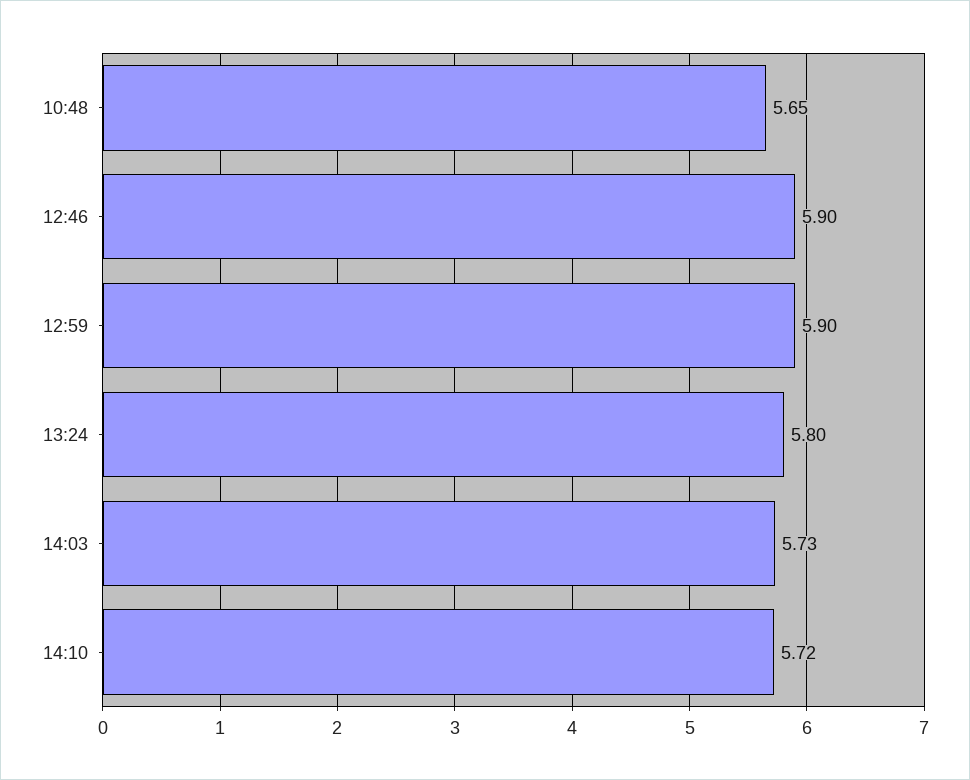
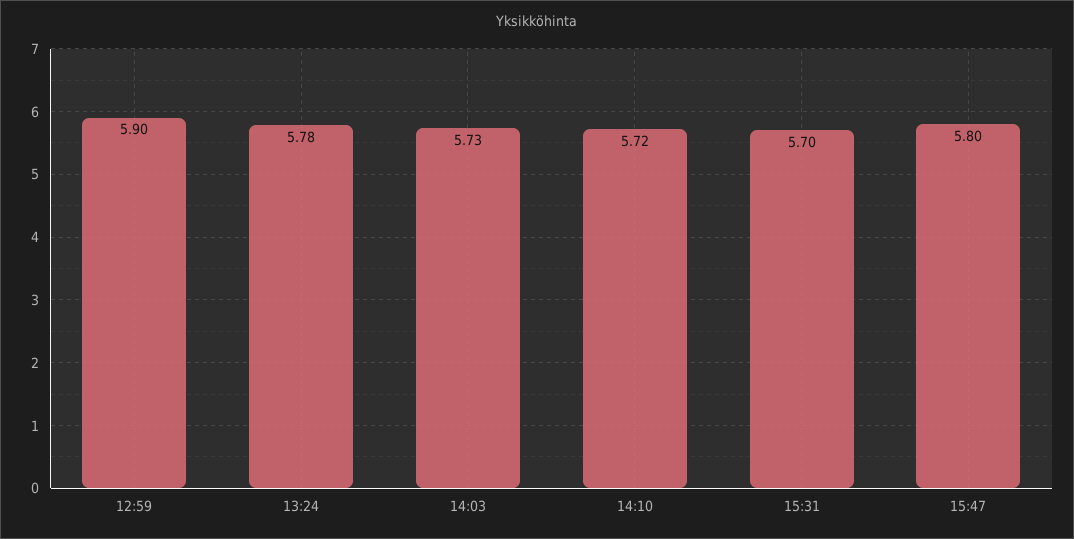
10:48: 5.65 -> none
12:46: 5.9 -> none
13:24: 5.8 -> 5.78
15:31: none -> 5.7
15:47: none -> 5.8

